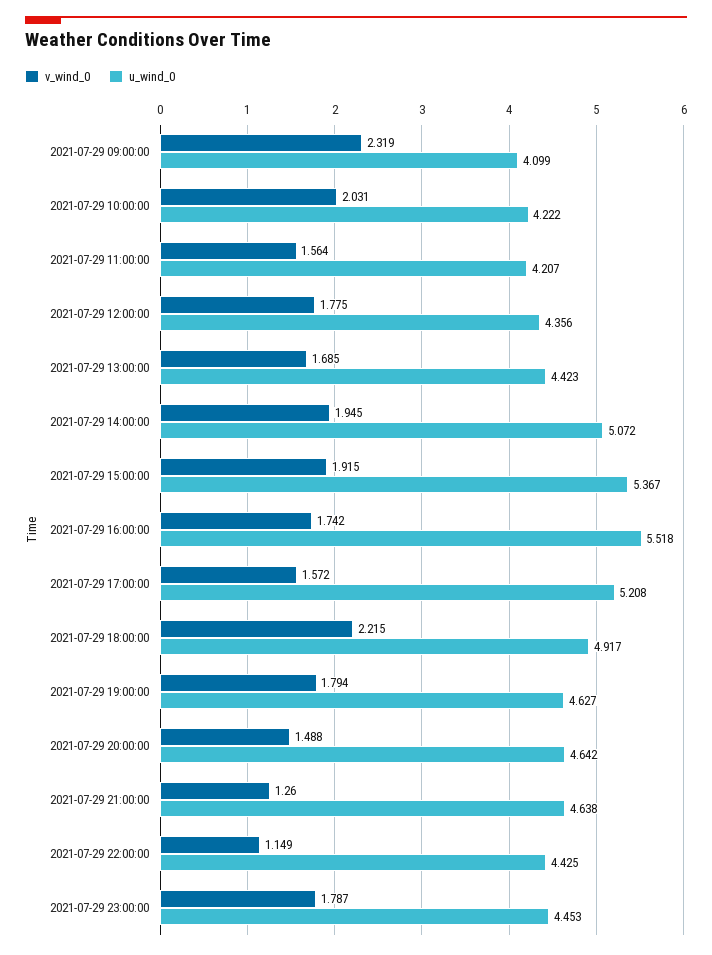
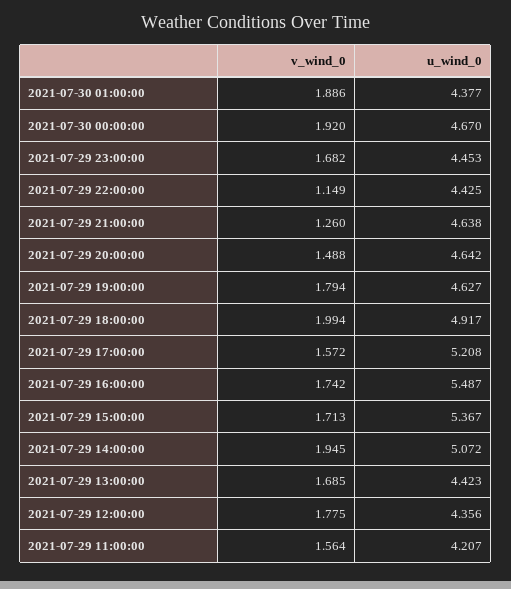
v_wind_0, 2021-07-29 09:00:00: 2.319 -> none
u_wind_0, 2021-07-29 09:00:00: 4.099 -> none
v_wind_0, 2021-07-29 10:00:00: 2.031 -> none
u_wind_0, 2021-07-29 10:00:00: 4.222 -> none
v_wind_0, 2021-07-29 15:00:00: 1.915 -> 1.713
u_wind_0, 2021-07-29 16:00:00: 5.518 -> 5.487
v_wind_0, 2021-07-29 18:00:00: 2.215 -> 1.994
v_wind_0, 2021-07-29 23:00:00: 1.787 -> 1.682
v_wind_0, 2021-07-30 01:00:00: none -> 1.886
u_wind_0, 2021-07-30 01:00:00: none -> 4.377
v_wind_0, 2021-07-30 00:00:00: none -> 1.92
u_wind_0, 2021-07-30 00:00:00: none -> 4.67

